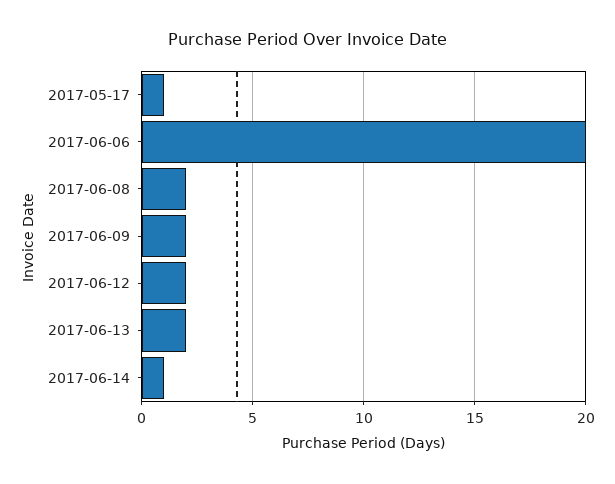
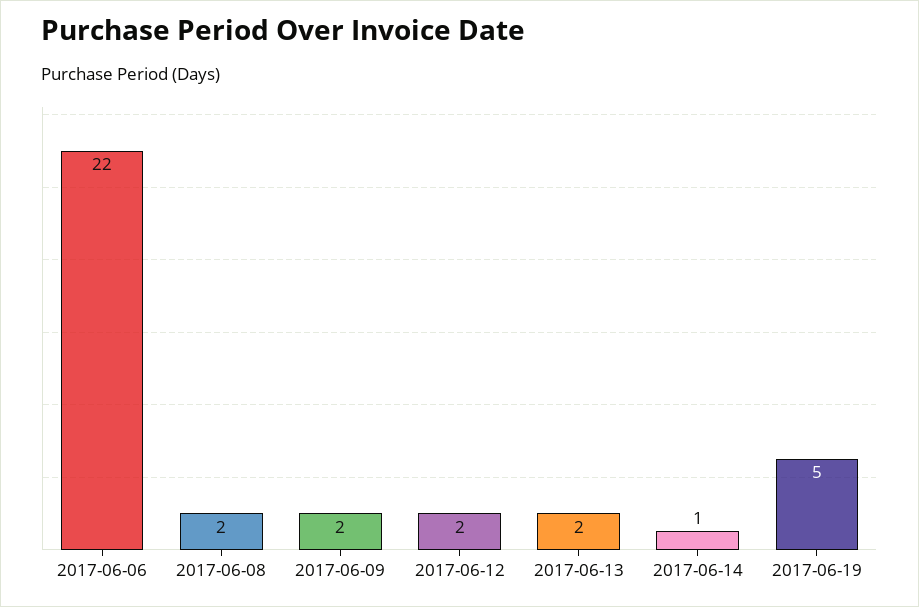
2017-05-17: 1 -> none
2017-06-06: 20 -> 22
2017-06-19: none -> 5

